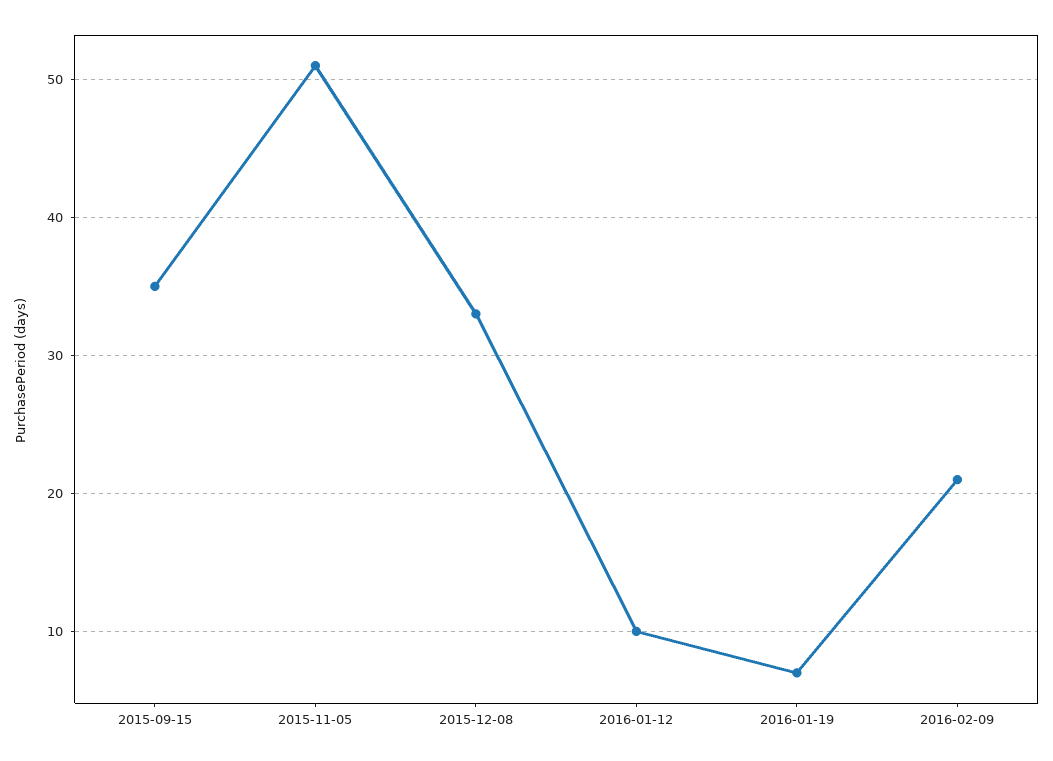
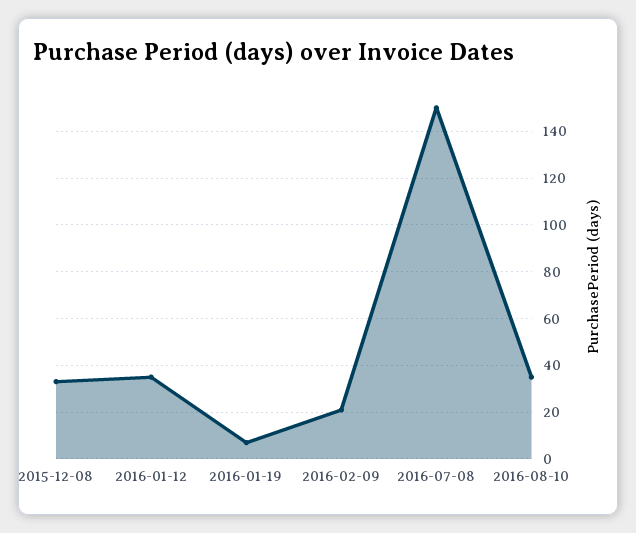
2015-09-15: 35 -> none
2015-11-05: 51 -> none
2016-01-12: 10 -> 35
2016-07-08: none -> 150
2016-08-10: none -> 35

